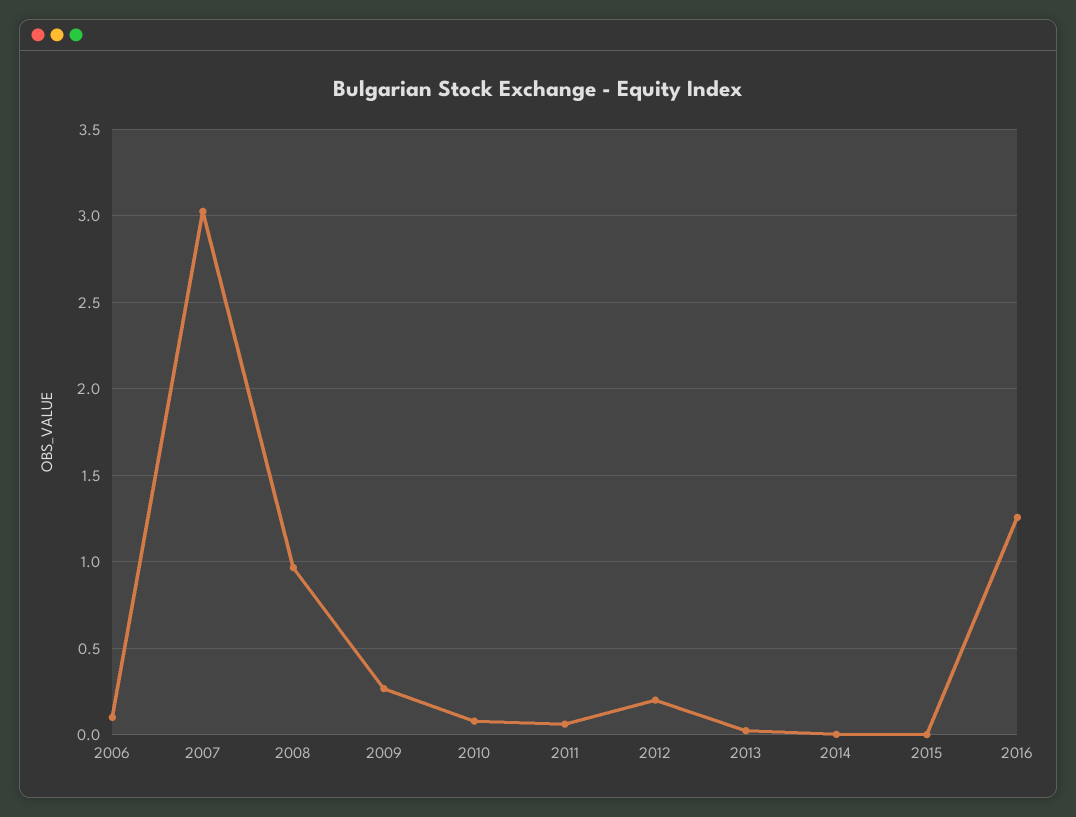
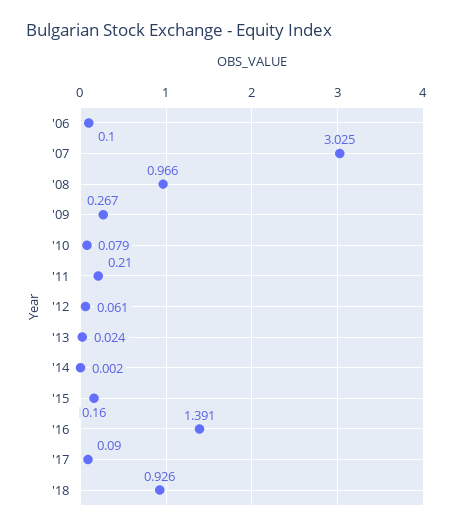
2011: 0.05 -> 0.21
2012: 0.2 -> 0.061
2015: 0 -> 0.16
2016: 1.25 -> 1.391
'17: none -> 0.09
'18: none -> 0.926

